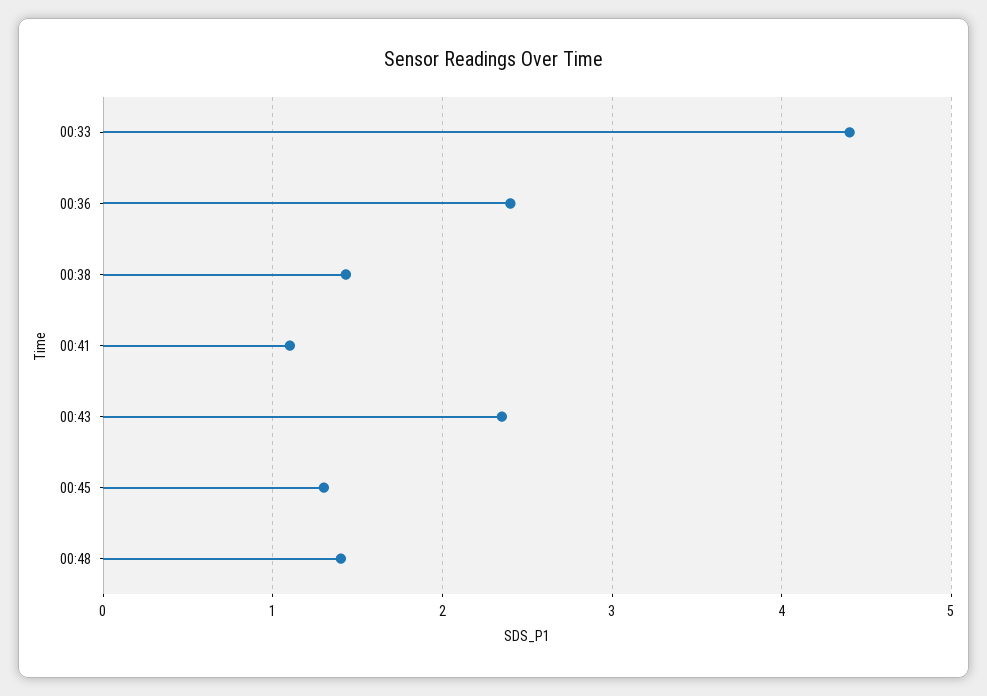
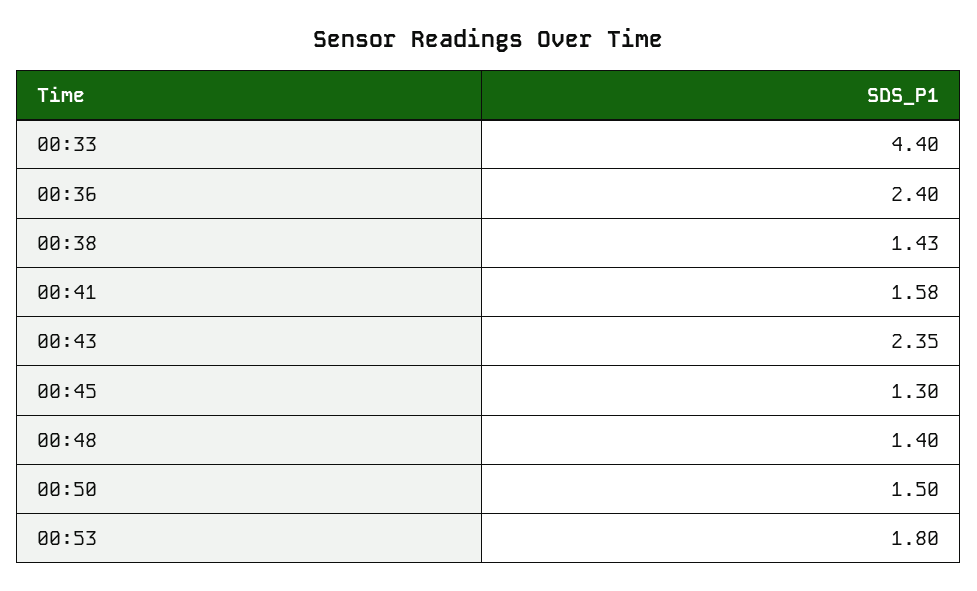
00:41: 1.1 -> 1.58
00:50: none -> 1.5
00:53: none -> 1.8

